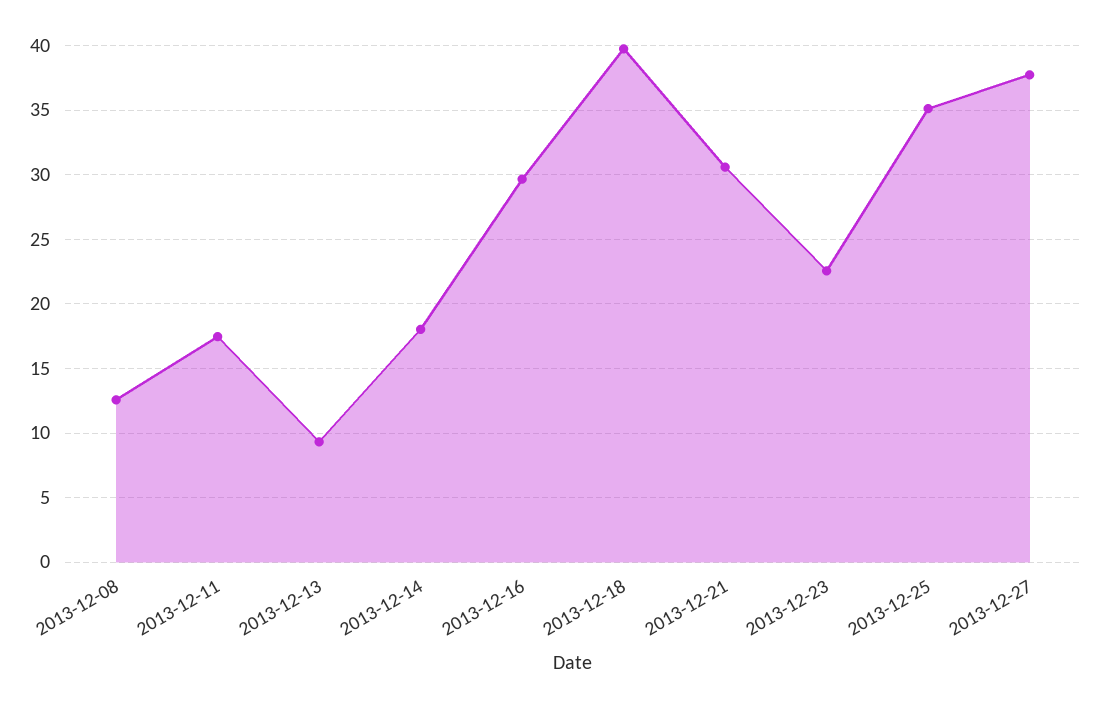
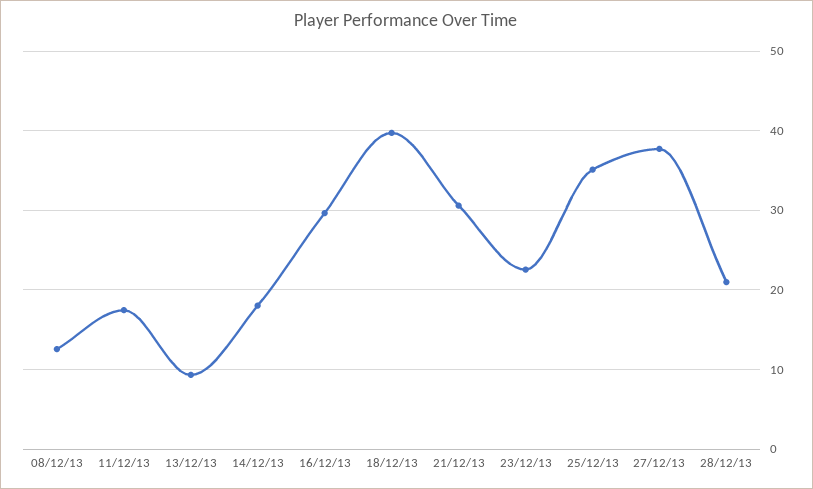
28/12/13: none -> 21

